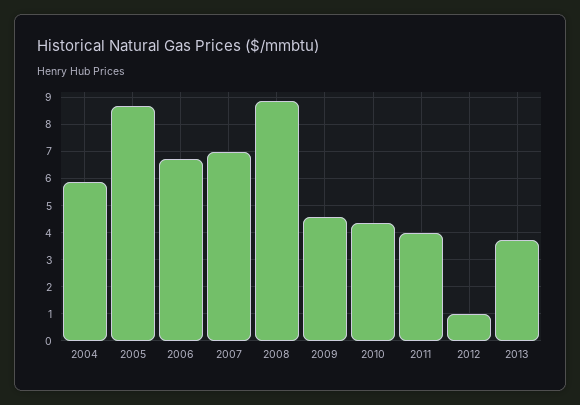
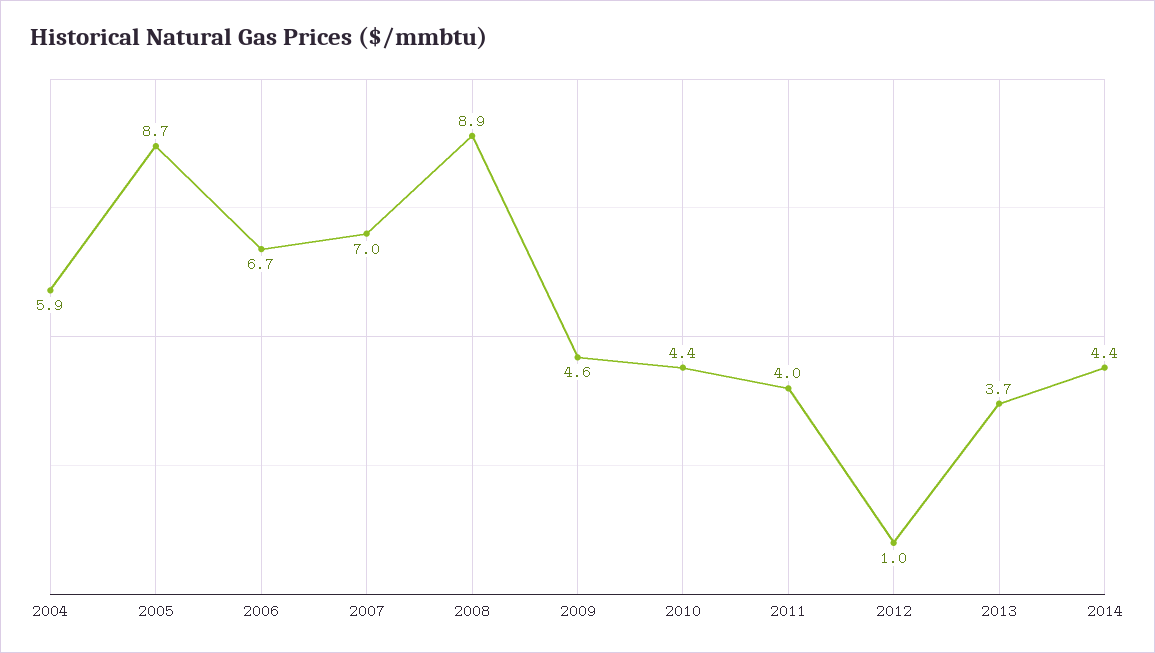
2014: none -> 4.4

